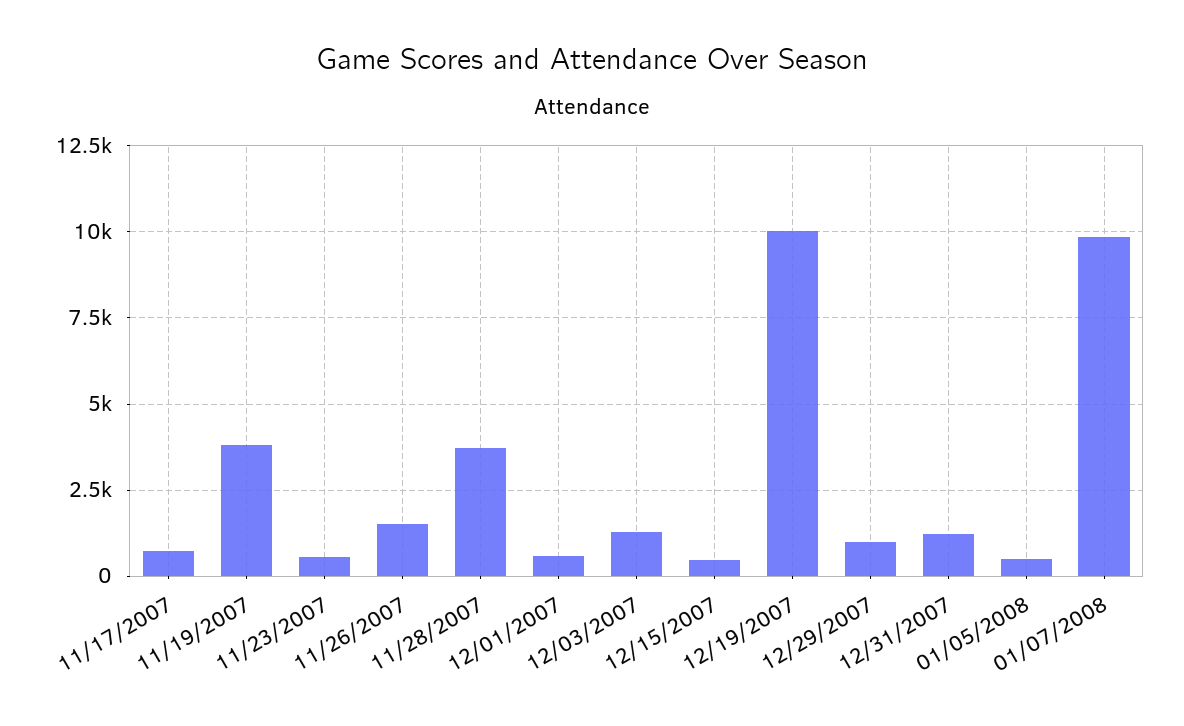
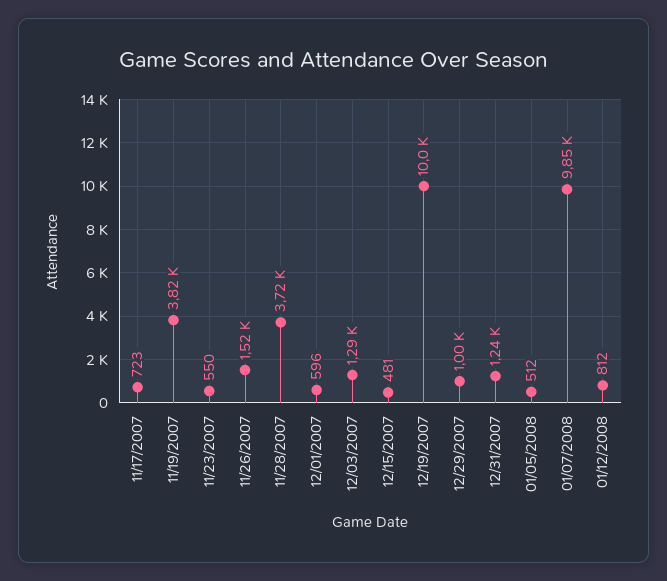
01/12/2008: none -> 812

